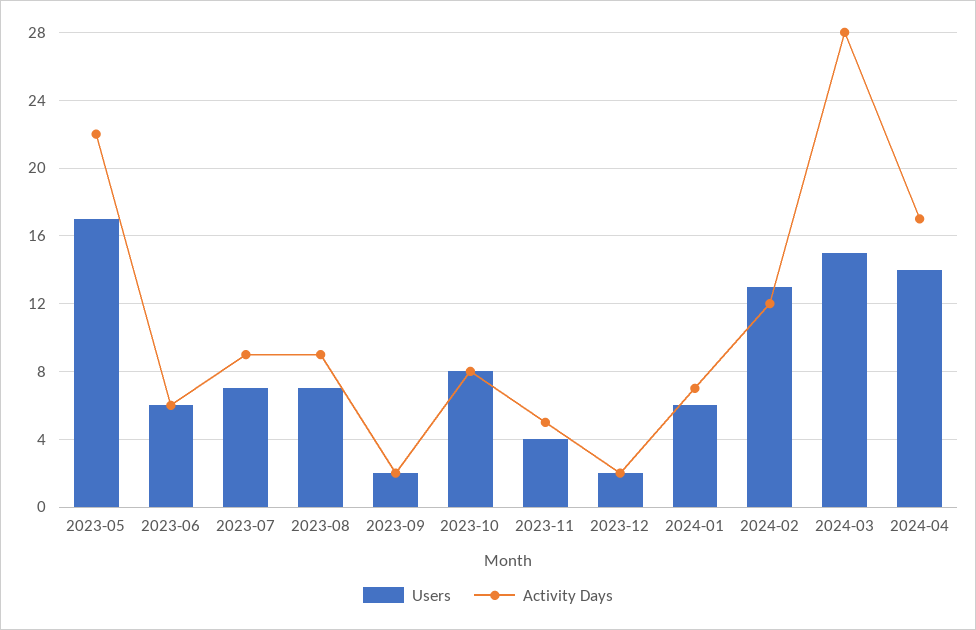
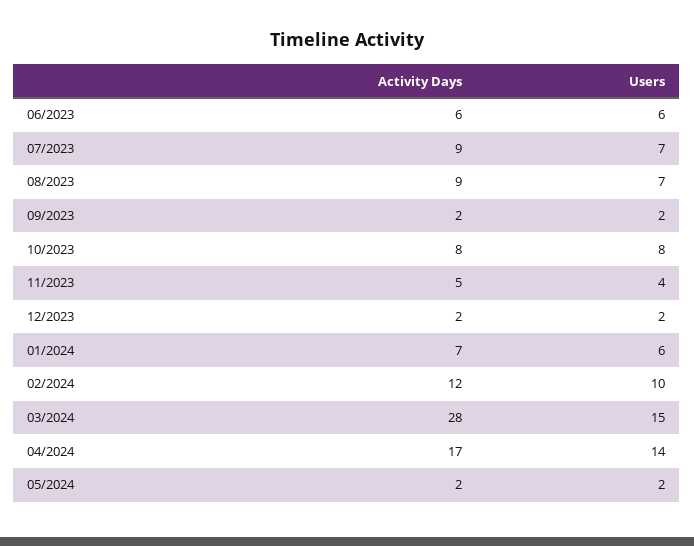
Users, 2023-05: 17 -> none
Activity Days, 2023-05: 22 -> none
Users, 2024-02: 13 -> 10
Activity Days, 05/2024: none -> 2
Users, 05/2024: none -> 2

